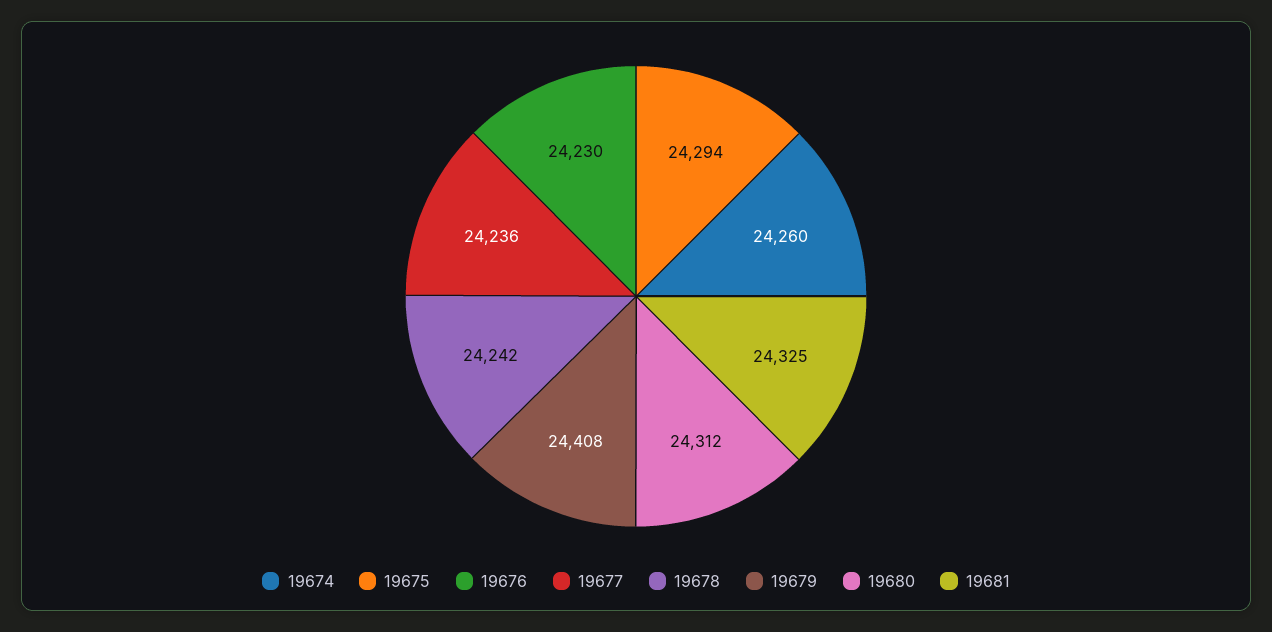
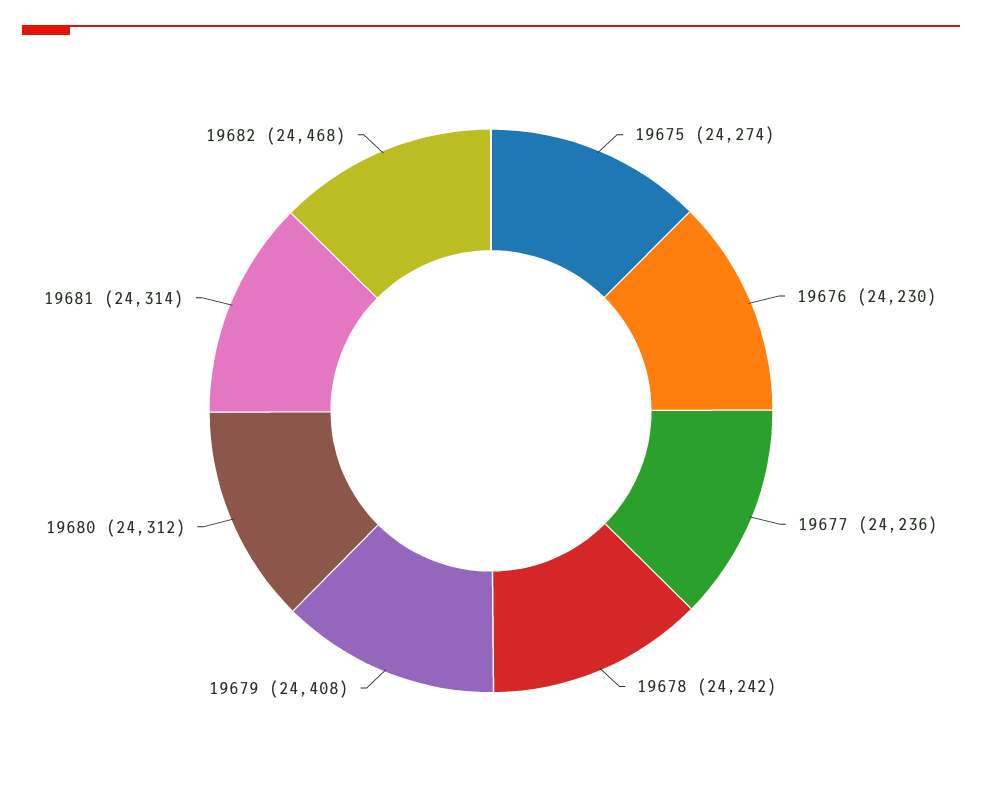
19674: 24260 -> none
19675: 24294 -> 24274
19681: 24325 -> 24314
19682: none -> 24468

